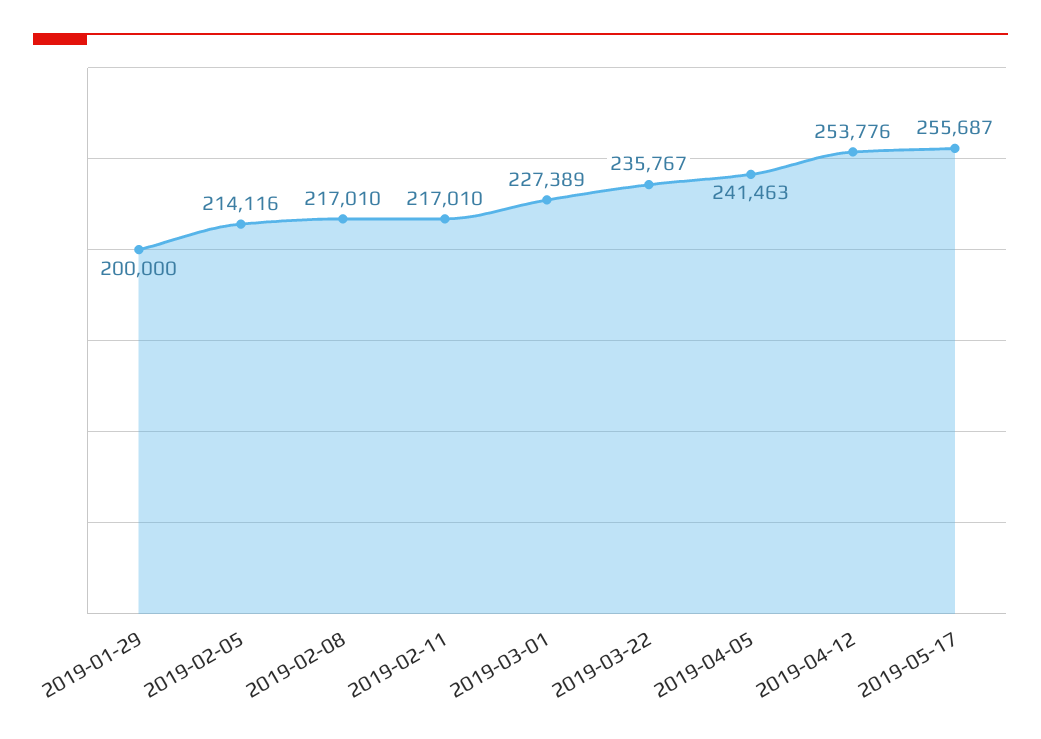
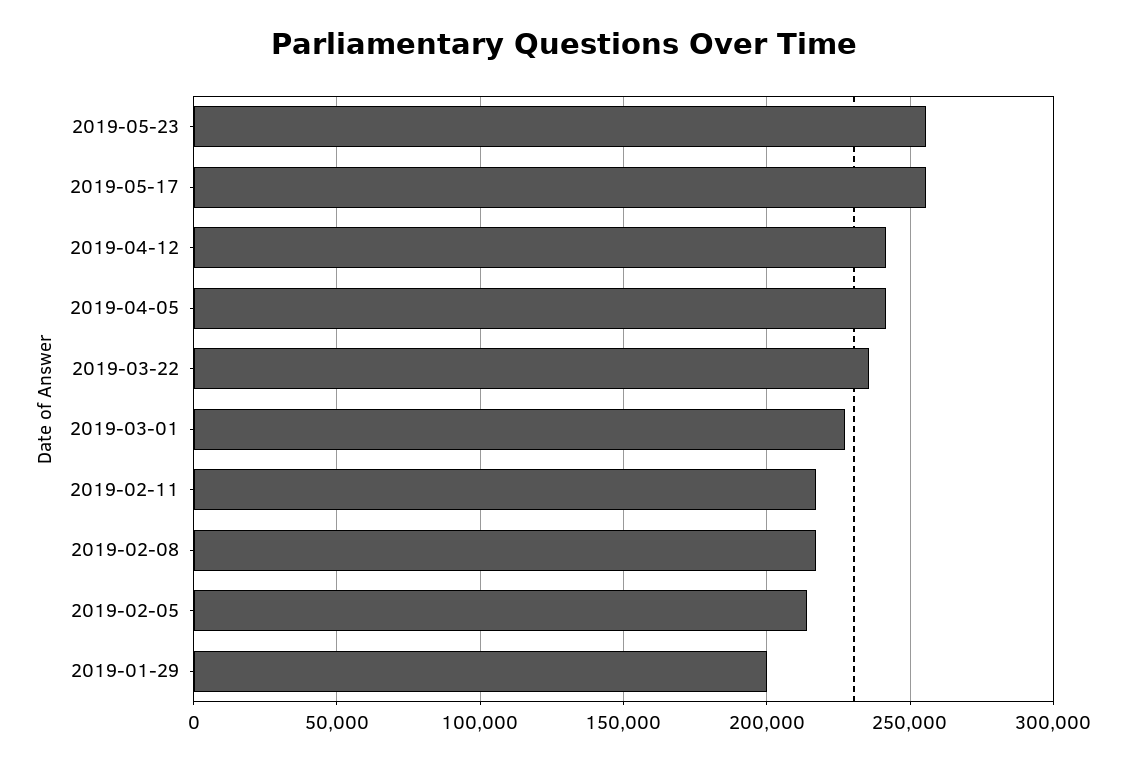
2019-04-12: 253776 -> 240000
2019-05-23: none -> 255000

